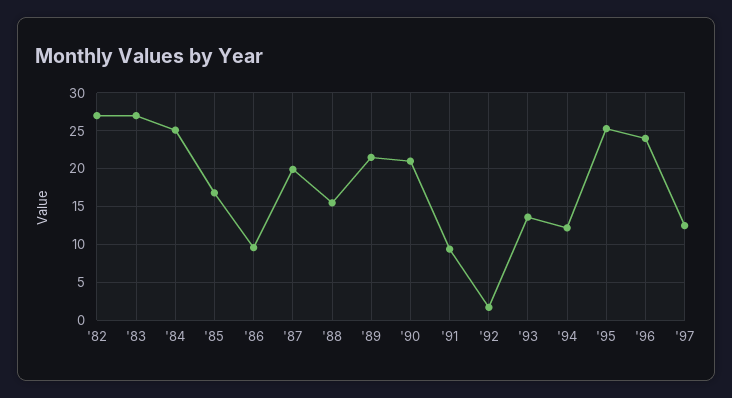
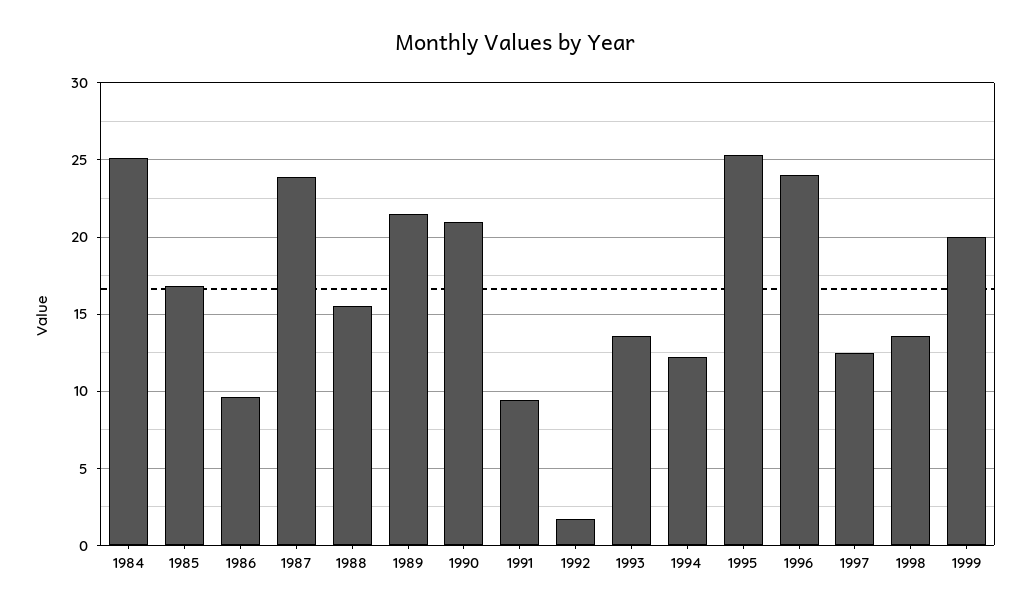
'82: 27 -> none
'83: 27 -> none
'87: 20 -> 24
1998: none -> 13.5
1999: none -> 20

